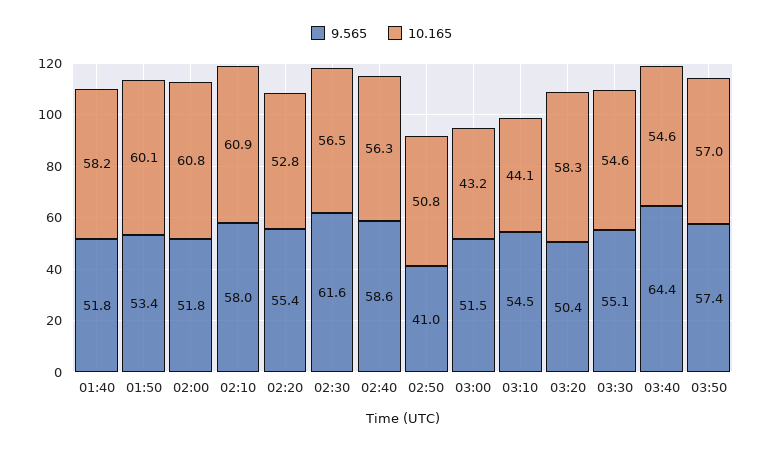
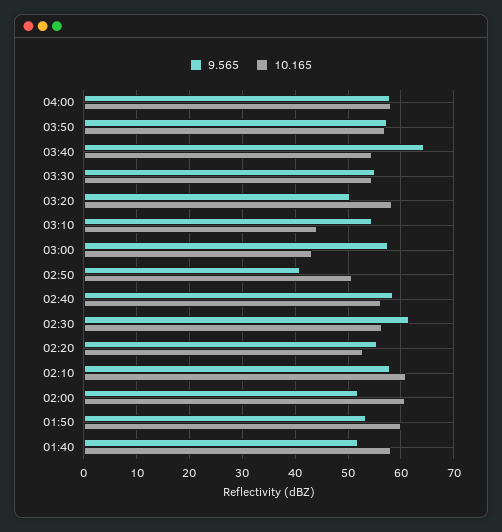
9.565, 03:00: 51.5 -> 58
9.565, 04:00: none -> 58
10.165, 04:00: none -> 58

